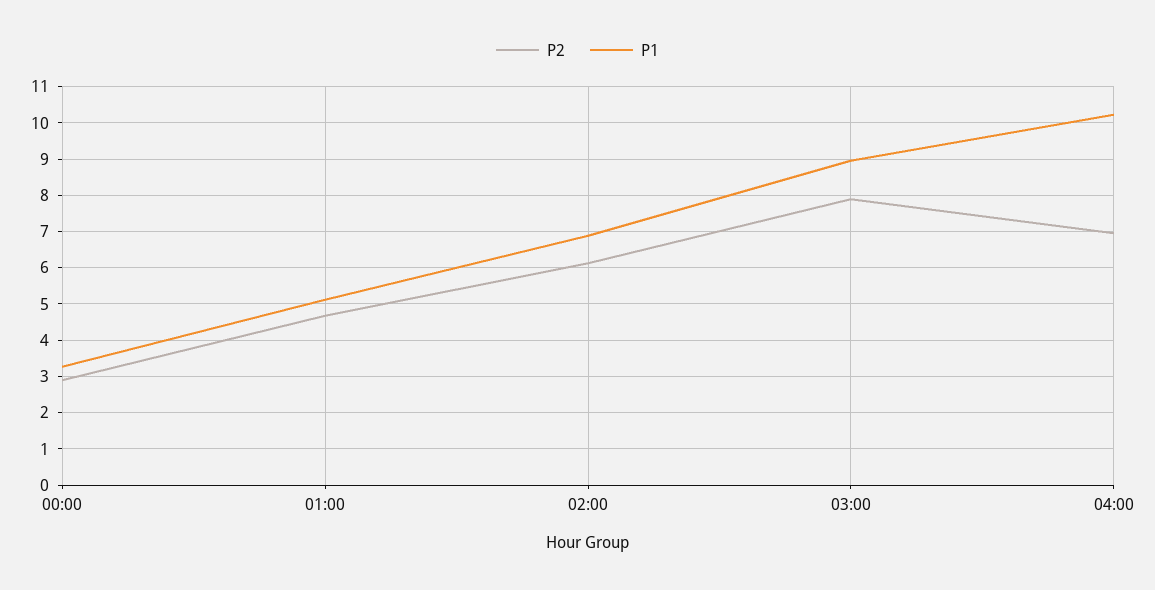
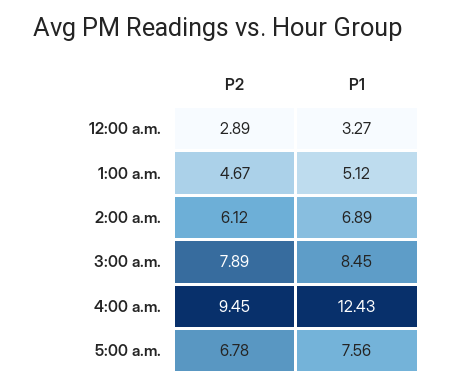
P1, 03:00: 9 -> 8.45
P2, 04:00: 7 -> 9.45
P1, 04:00: 10.2 -> 12.43
P2, 5:00 a.m.: none -> 6.78
P1, 5:00 a.m.: none -> 7.56

